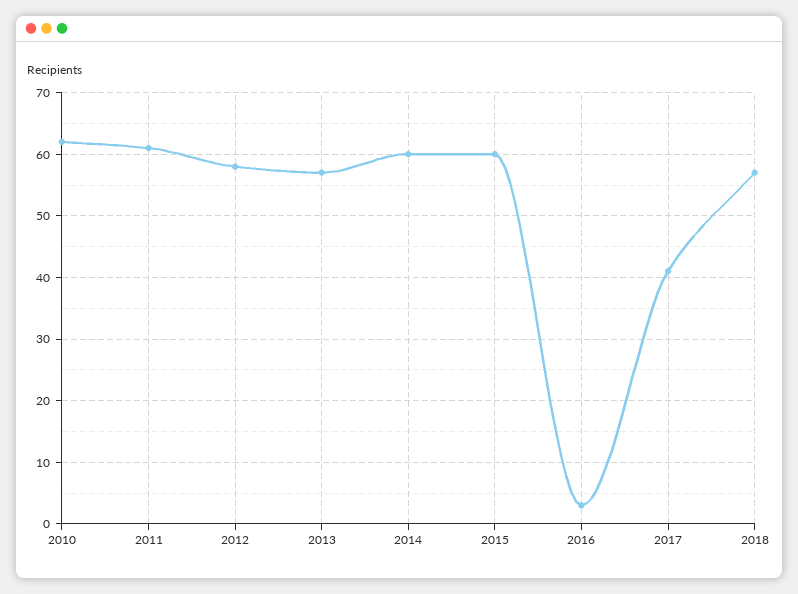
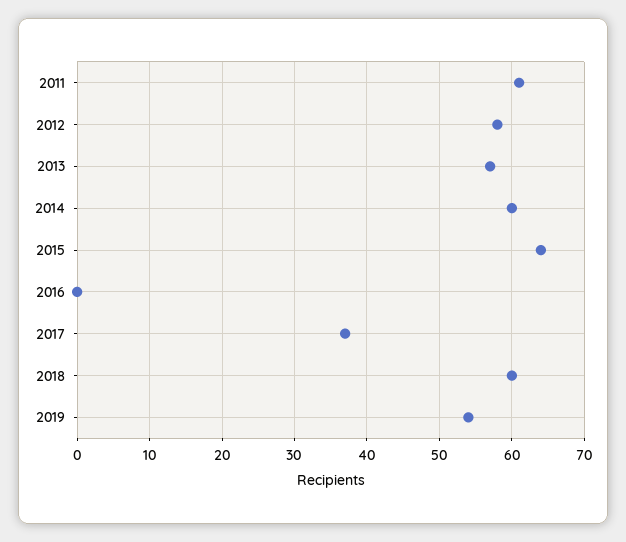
2010: 62 -> none
2015: 60 -> 64
2016: 3 -> 0
2017: 41 -> 37
2018: 57 -> 60
2019: none -> 54

